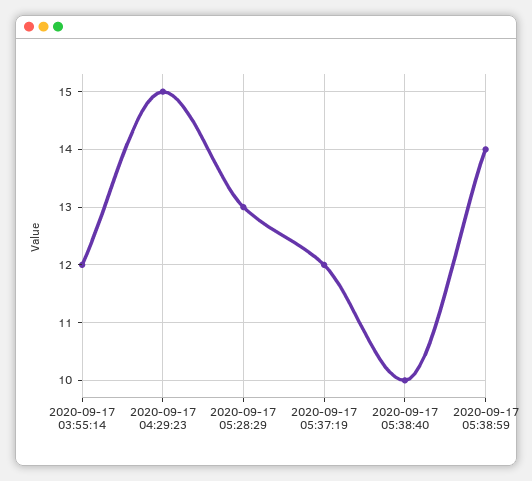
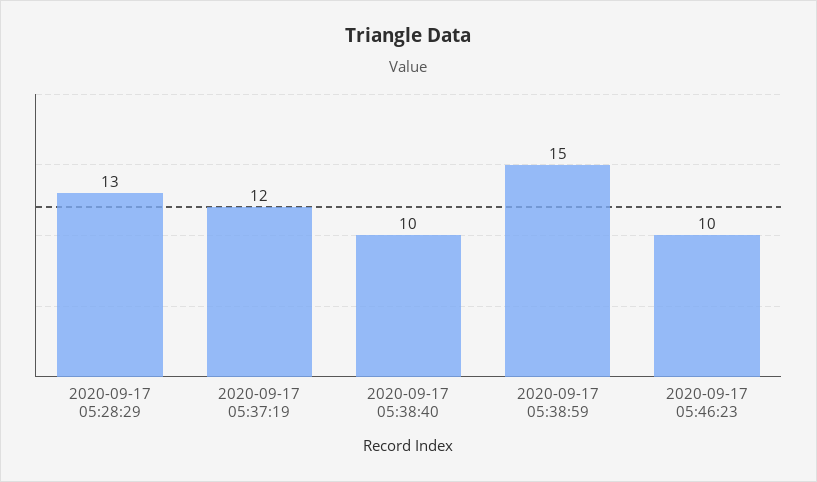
2020-09-17 03:55:14: 12 -> none
2020-09-17 04:29:23: 15 -> none
2020-09-17 05:38:59: 14 -> 15
2020-09-17 05:46:23: none -> 10

